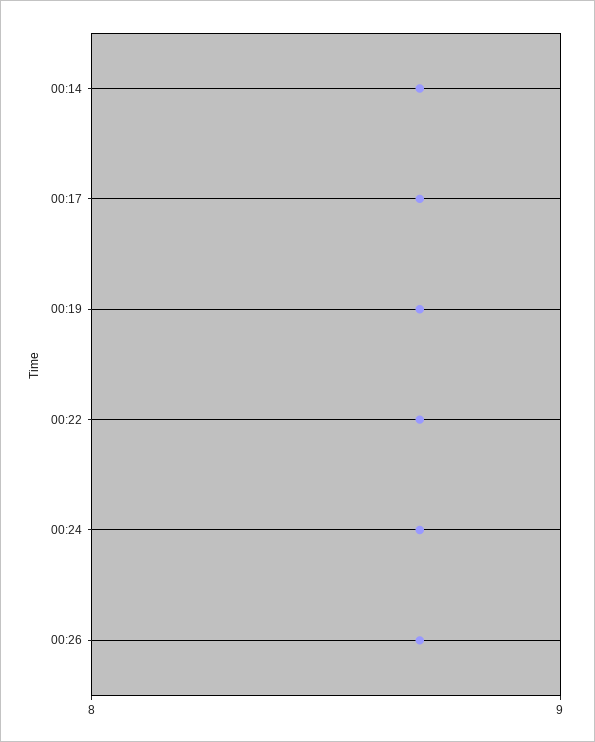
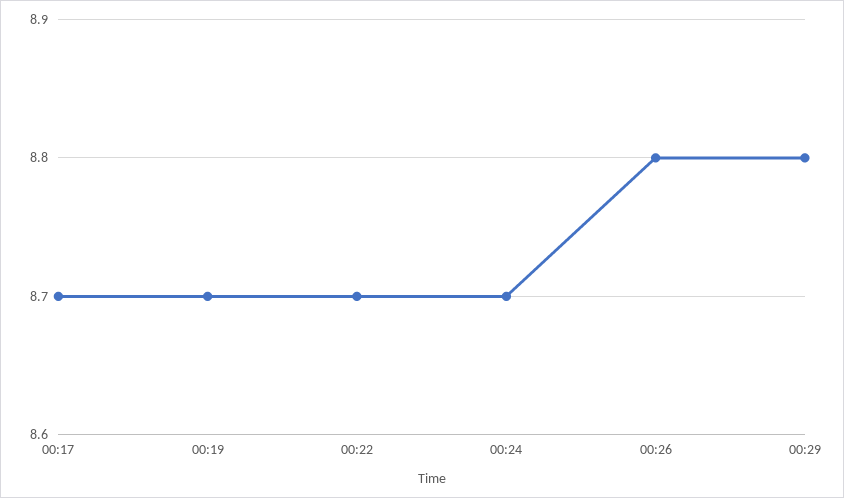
00:14: 8.7 -> none
00:26: 8.7 -> 8.8
00:29: none -> 8.8

